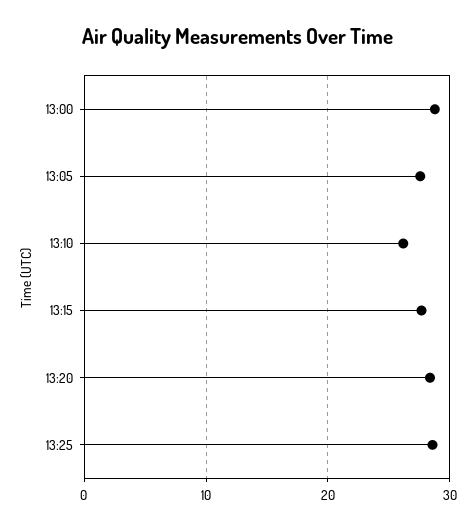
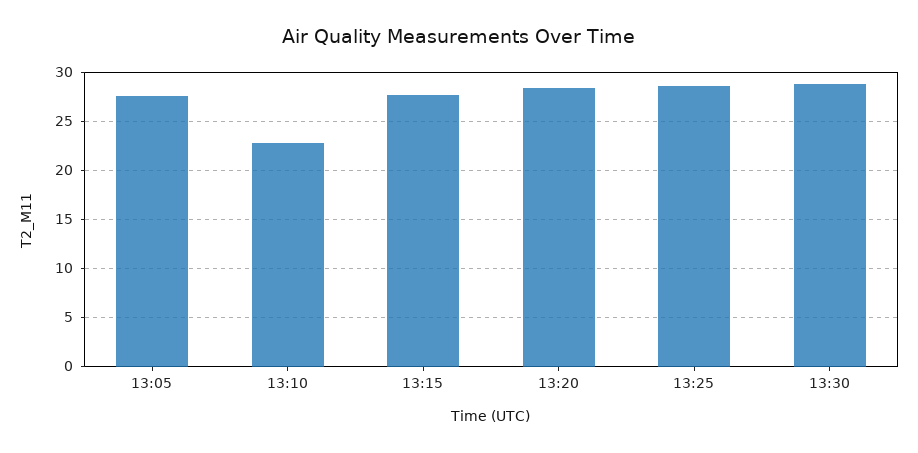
13:00: 29 -> none
13:10: 26 -> 23
13:30: none -> 29

